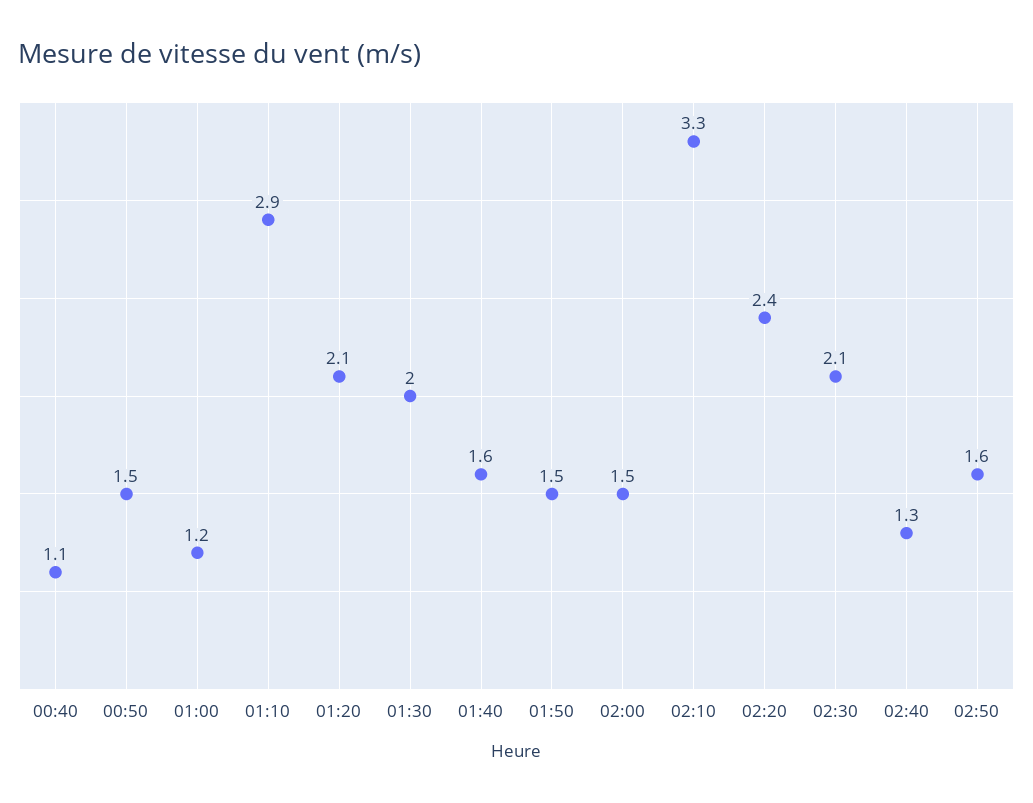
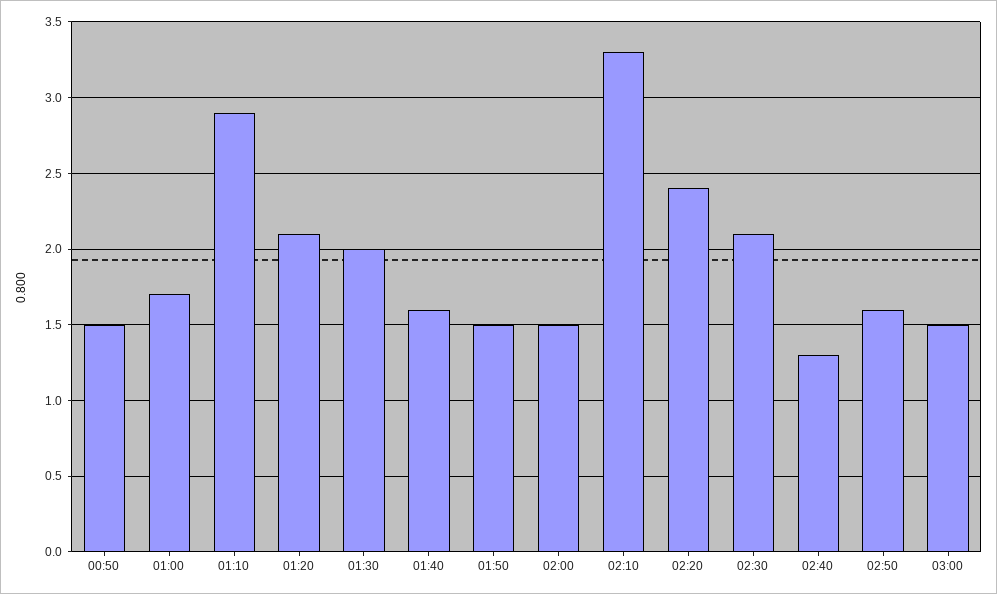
00:40: 1.1 -> none
01:00: 1.2 -> 1.7
03:00: none -> 1.5

